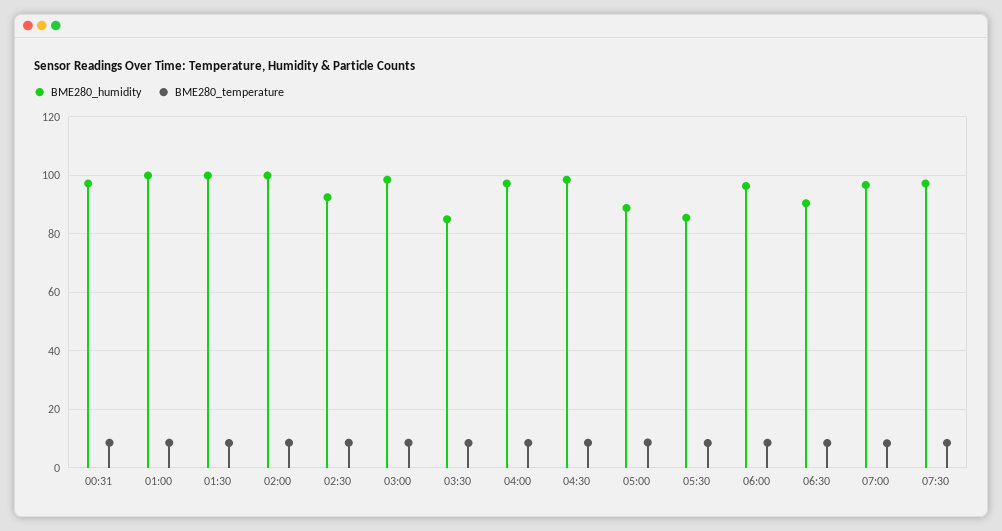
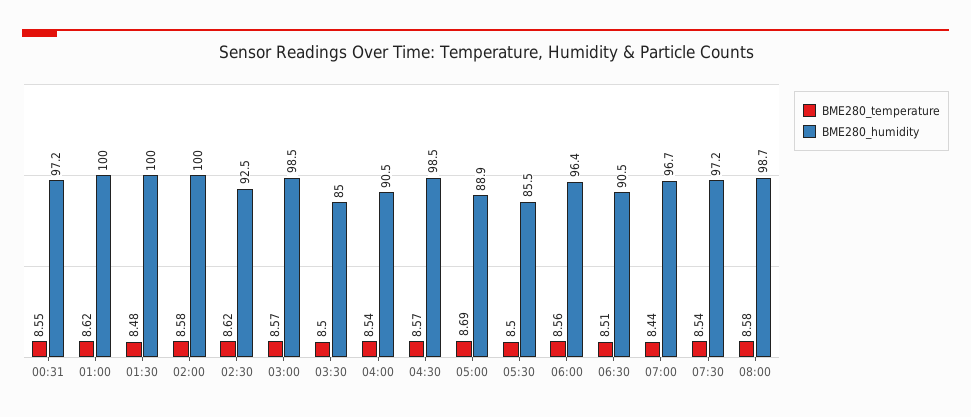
BME280_humidity, 04:00: 97.5 -> 90.5
BME280_temperature, 08:00: none -> 8.58
BME280_humidity, 08:00: none -> 98.7

